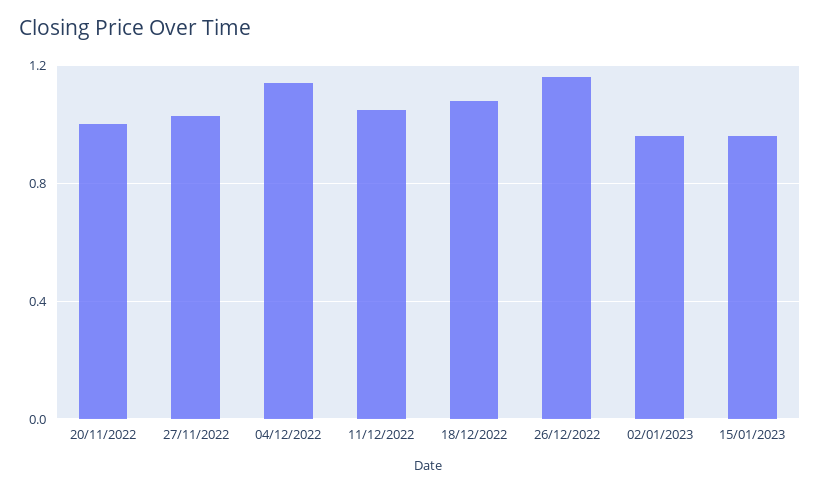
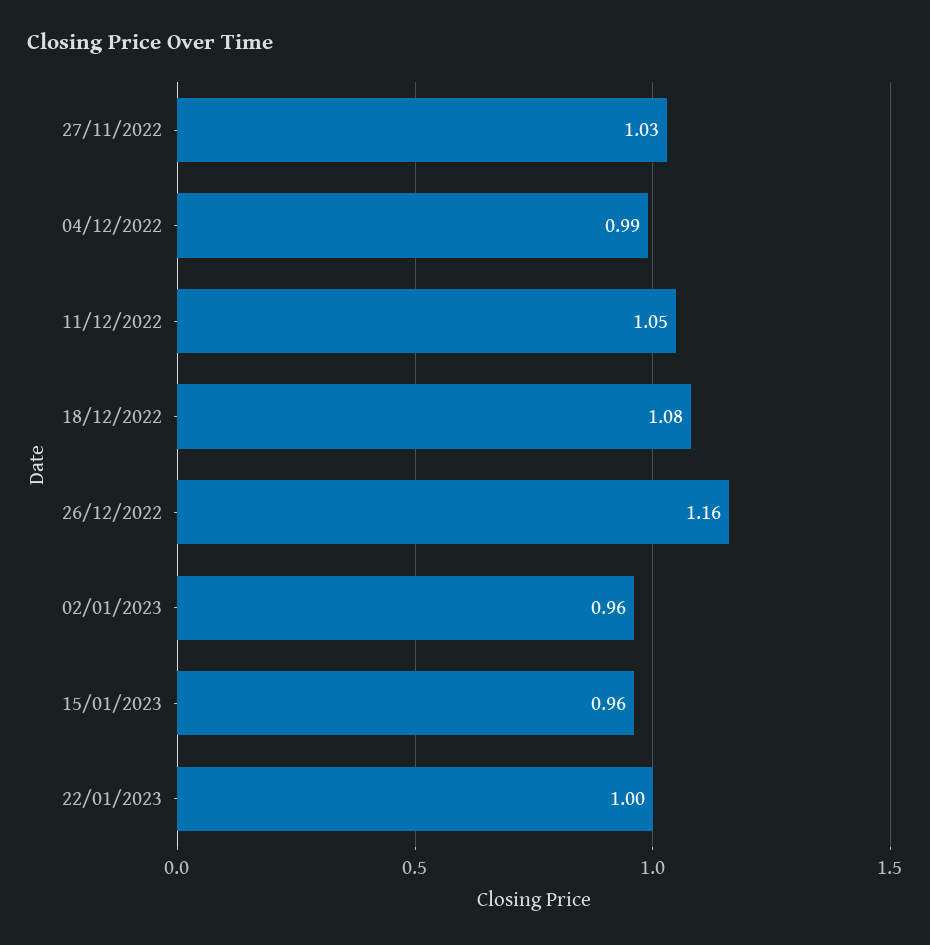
20/11/2022: 1 -> none
04/12/2022: 1.15 -> 0.99
22/01/2023: none -> 1

